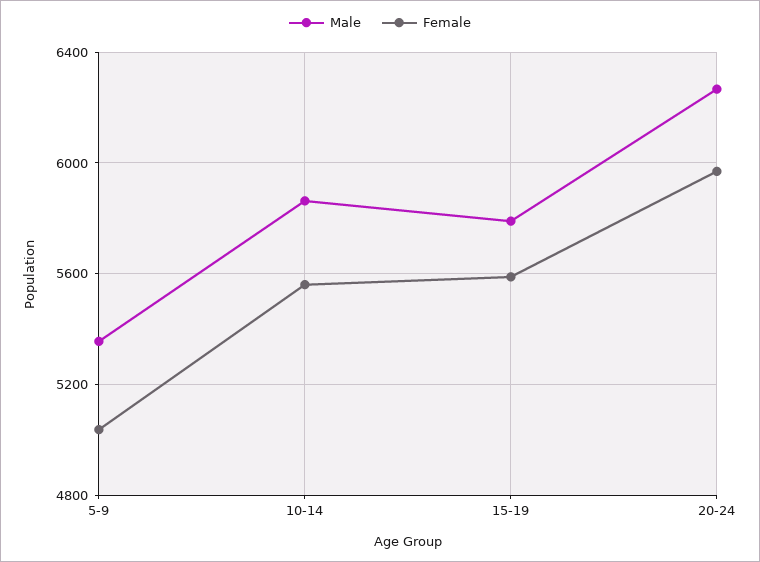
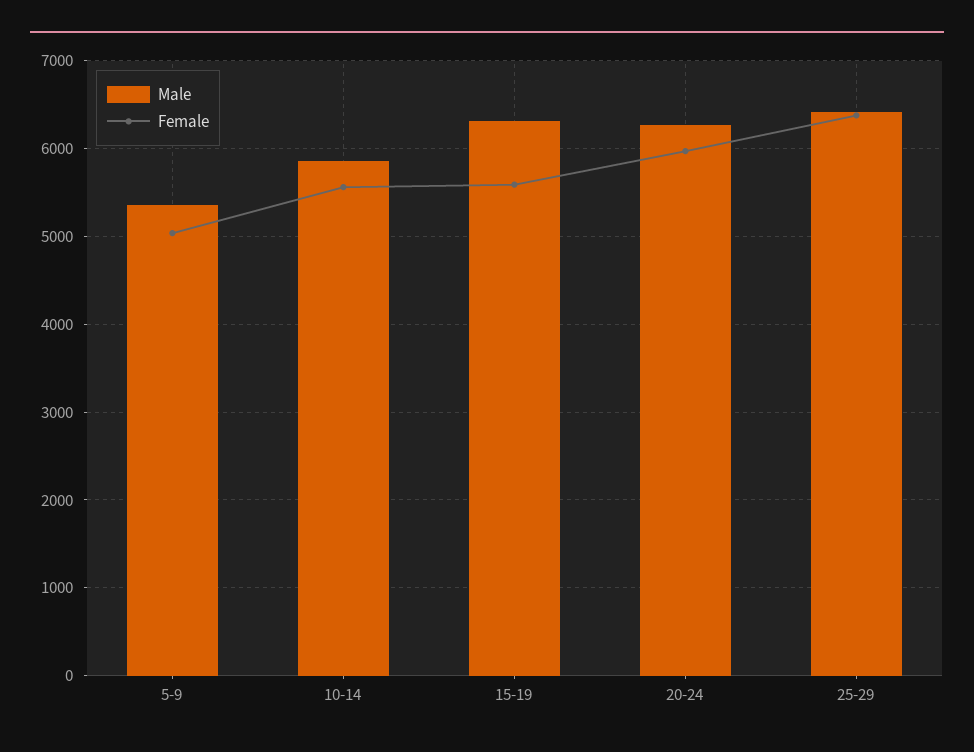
Male, 15-19: 5800 -> 6300
Male, 25-29: none -> 6400
Female, 25-29: none -> 6400

